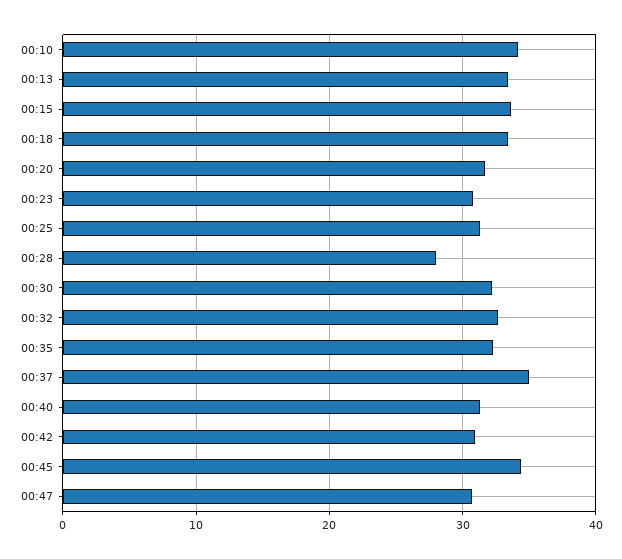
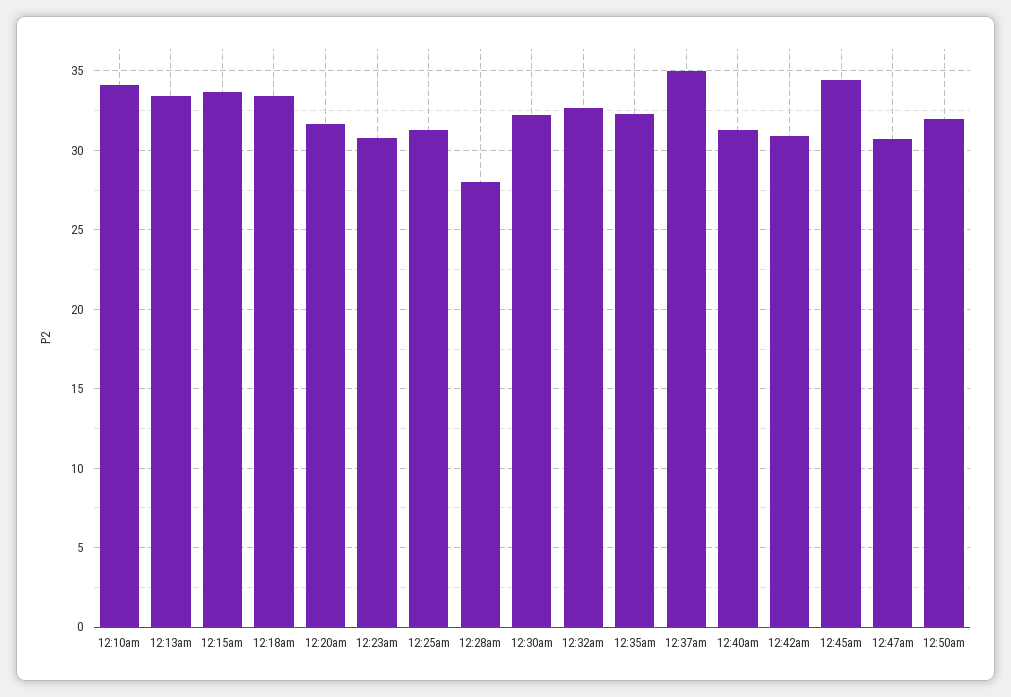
12:50am: none -> 32

